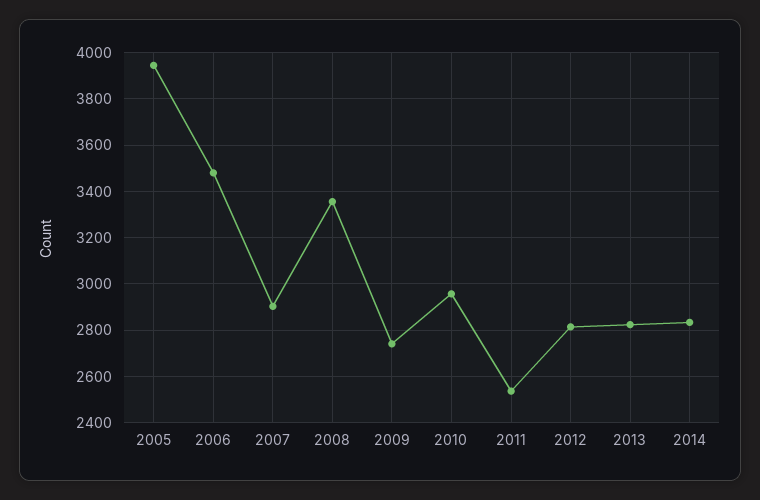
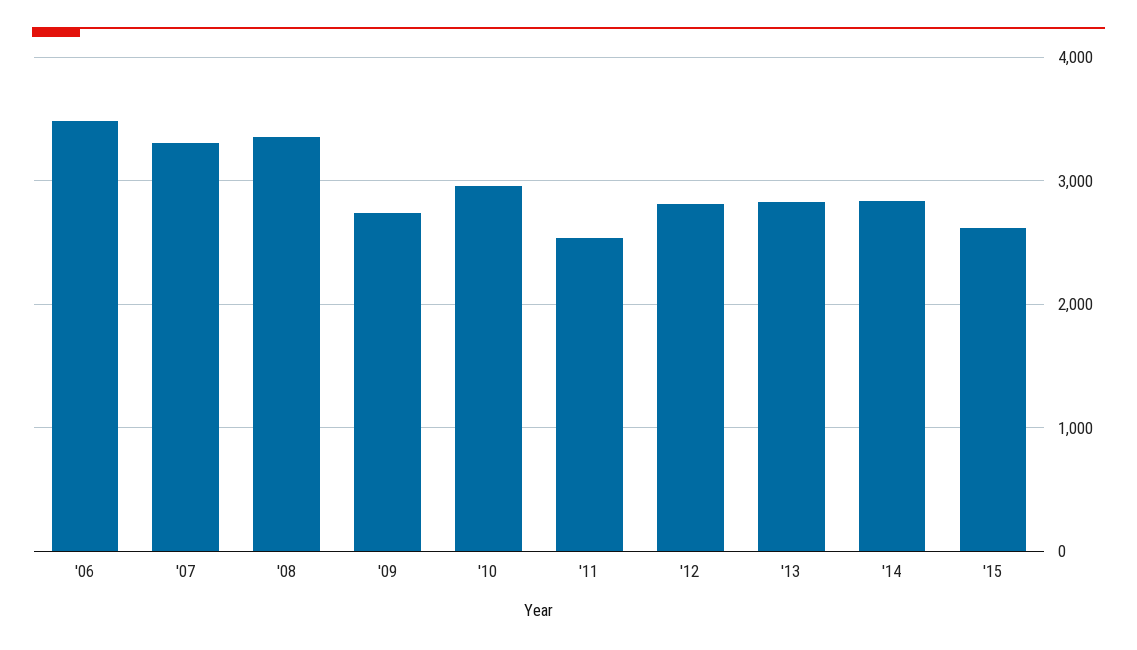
2005: 3950 -> none
2007: 2900 -> 3300
'15: none -> 2600

